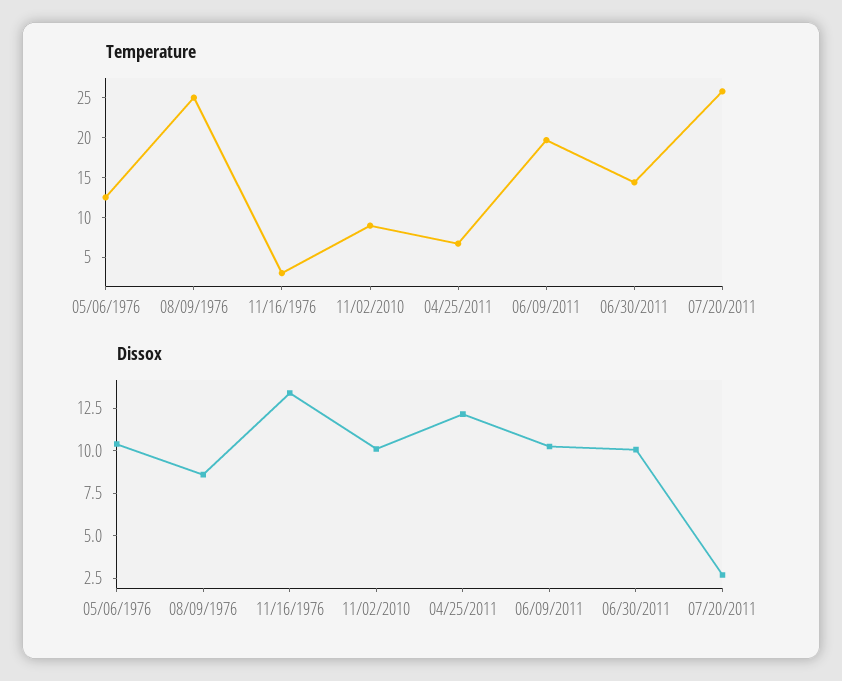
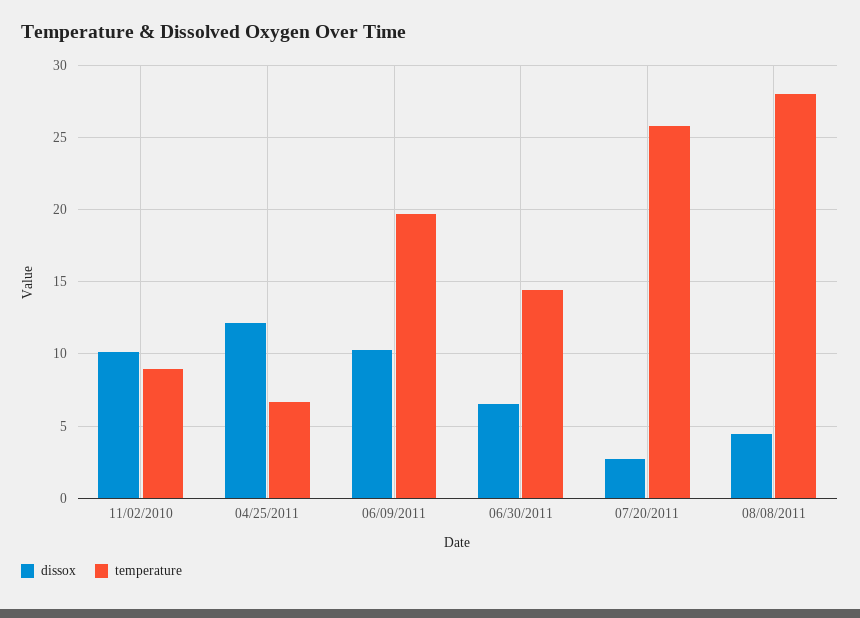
Temperature, 05/06/1976: 12.5 -> none
Temperature, 08/09/1976: 25 -> none
Temperature, 11/16/1976: 2.5 -> none
Dissox, 05/06/1976: 10.5 -> none
Dissox, 08/09/1976: 8.5 -> none
Dissox, 11/16/1976: 13.5 -> none
Dissox, 06/30/2011: 10 -> 6.5
Dissox, 08/08/2011: none -> 4.5
Temperature, 08/08/2011: none -> 28

